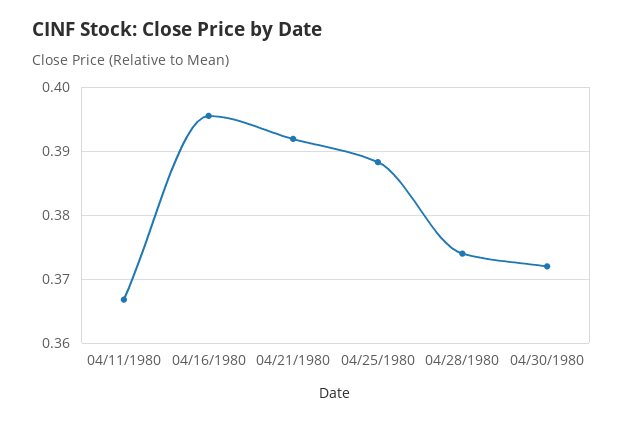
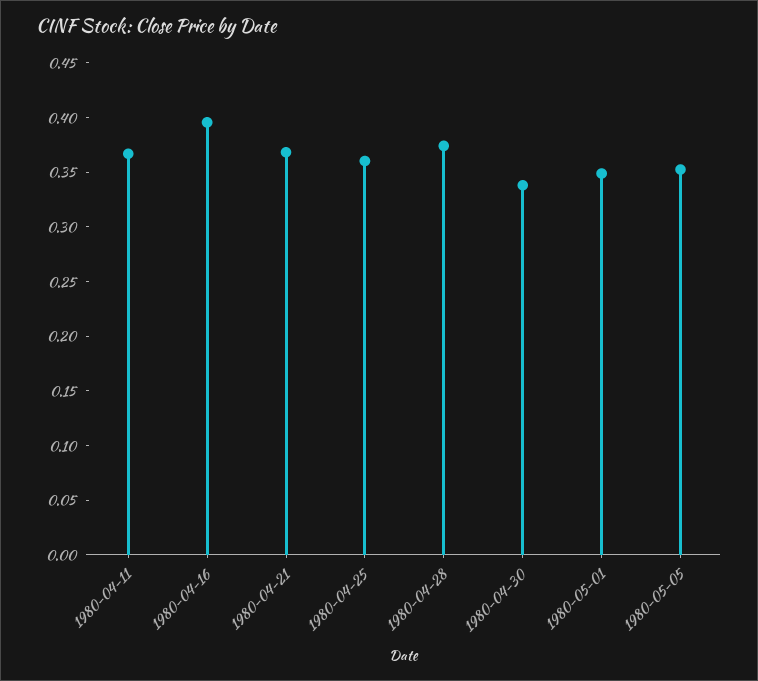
04/21/1980: 0.392 -> 0.37
04/25/1980: 0.388 -> 0.36
04/30/1980: 0.372 -> 0.34
1980-05-01: none -> 0.35
1980-05-05: none -> 0.35

